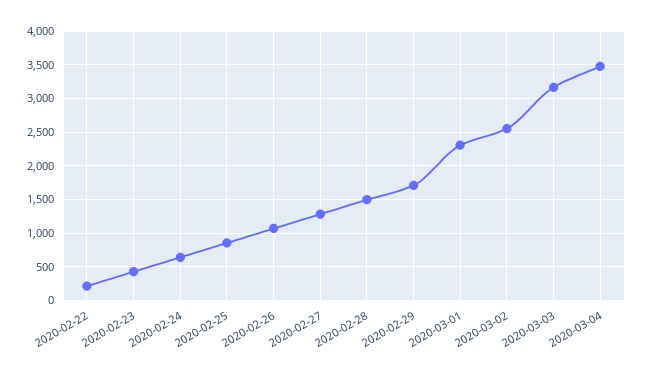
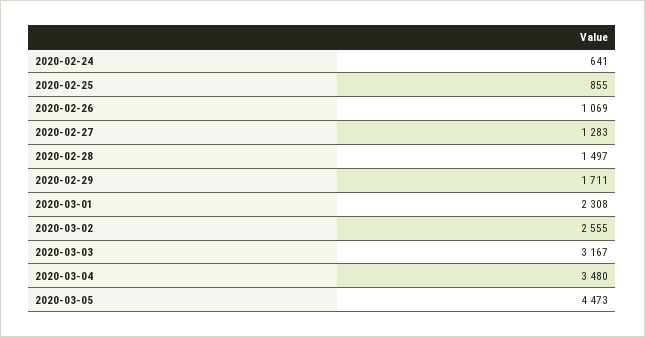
2020-02-22: 200 -> none
2020-02-23: 400 -> none
2020-03-05: none -> 4473

